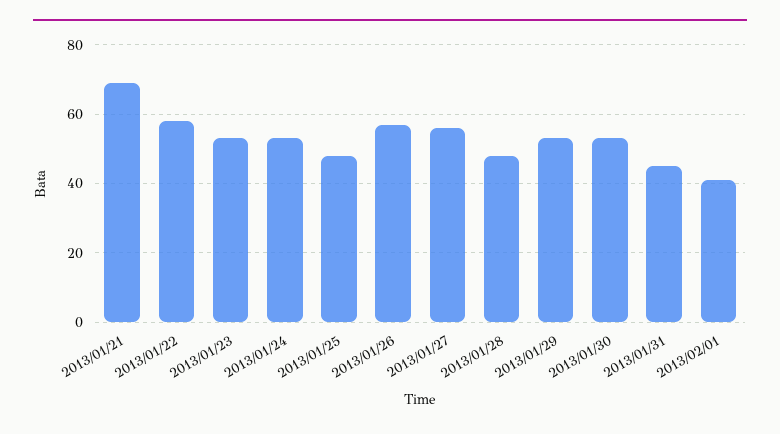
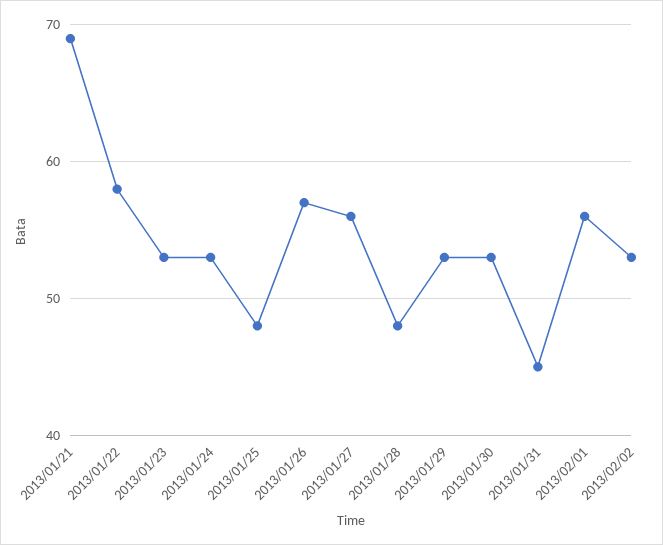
2013/02/01: 40 -> 56
2013/02/02: none -> 53

